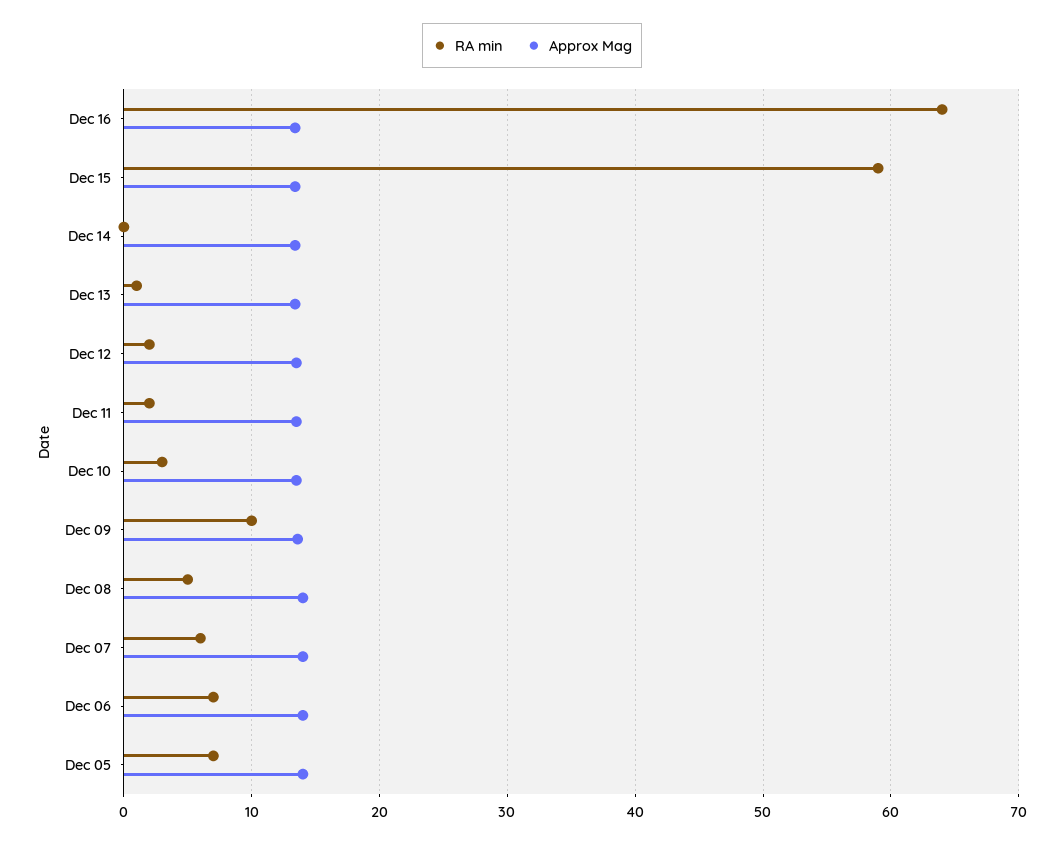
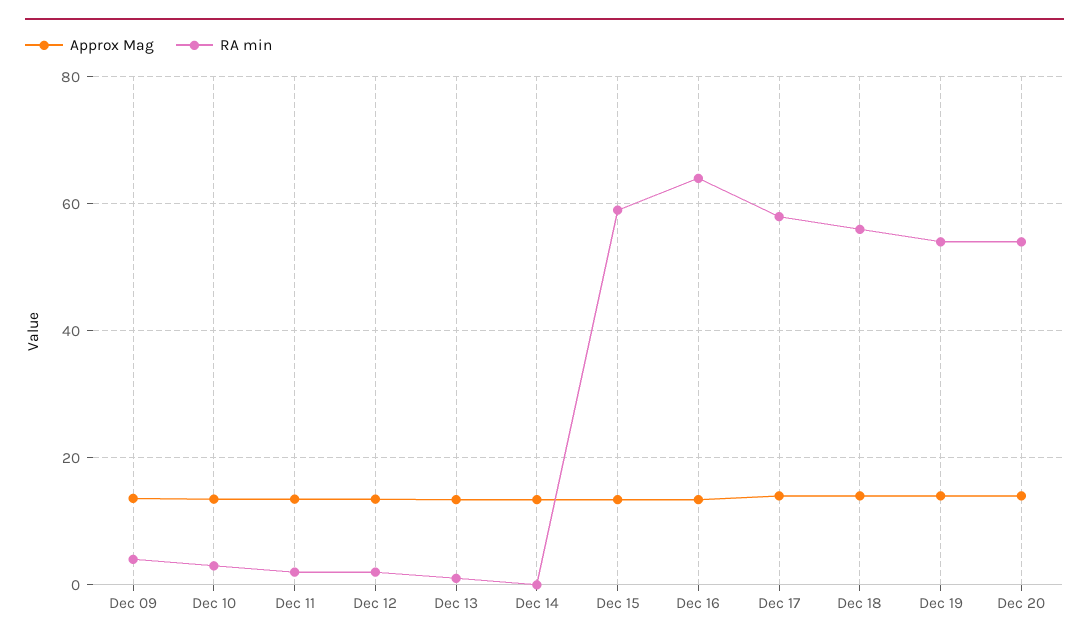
RA min, Dec 09: 10 -> 4
RA min, Dec 08: 5 -> none
Approx Mag, Dec 08: 14 -> none
RA min, Dec 07: 6 -> none
Approx Mag, Dec 07: 14 -> none
RA min, Dec 06: 7 -> none
Approx Mag, Dec 06: 14 -> none
RA min, Dec 05: 7 -> none
Approx Mag, Dec 05: 14 -> none
Approx Mag, Dec 17: none -> 14
RA min, Dec 17: none -> 58
Approx Mag, Dec 18: none -> 14
RA min, Dec 18: none -> 56
Approx Mag, Dec 19: none -> 14
RA min, Dec 19: none -> 54
Approx Mag, Dec 20: none -> 14
RA min, Dec 20: none -> 54

